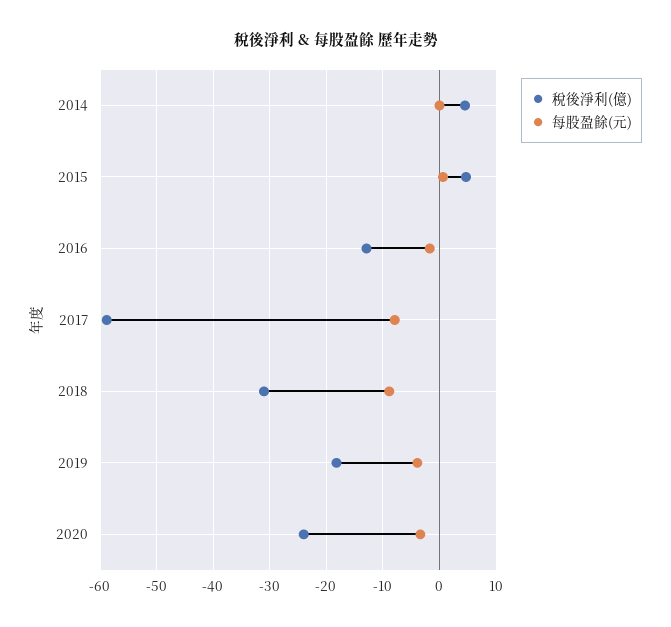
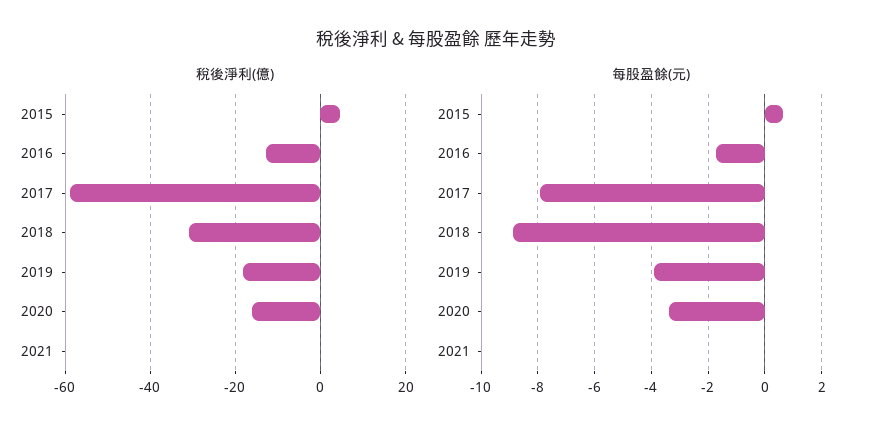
稅後淨利(億), 2014: 4 -> none
每股盈餘(元), 2014: 0 -> none
稅後淨利(億), 2020: -24 -> -16
稅後淨利(億), 2021: none -> 0
每股盈餘(元), 2021: none -> 0

